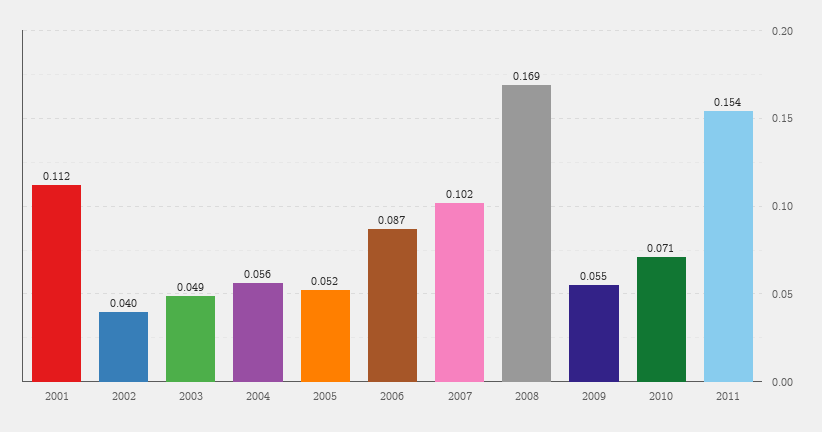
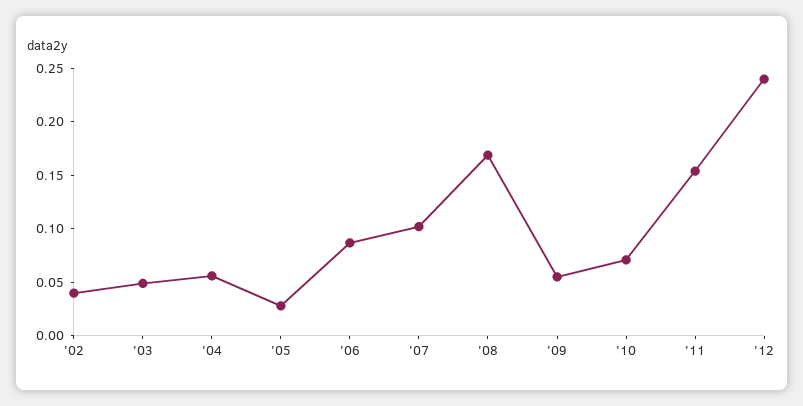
2001: 0.112 -> none
2005: 0.052 -> 0.03
'12: none -> 0.24

